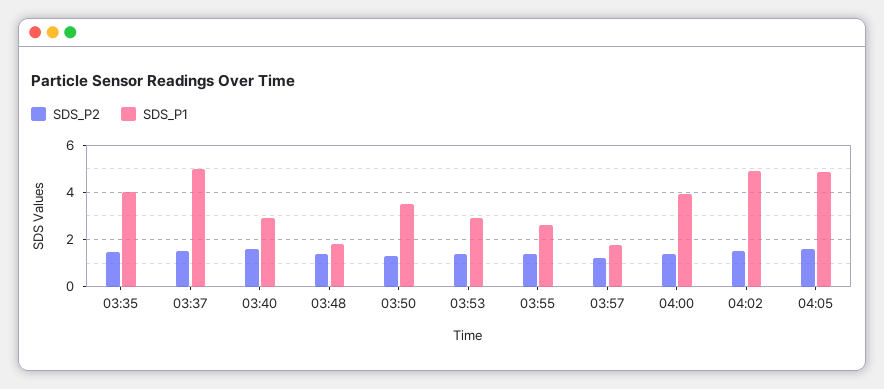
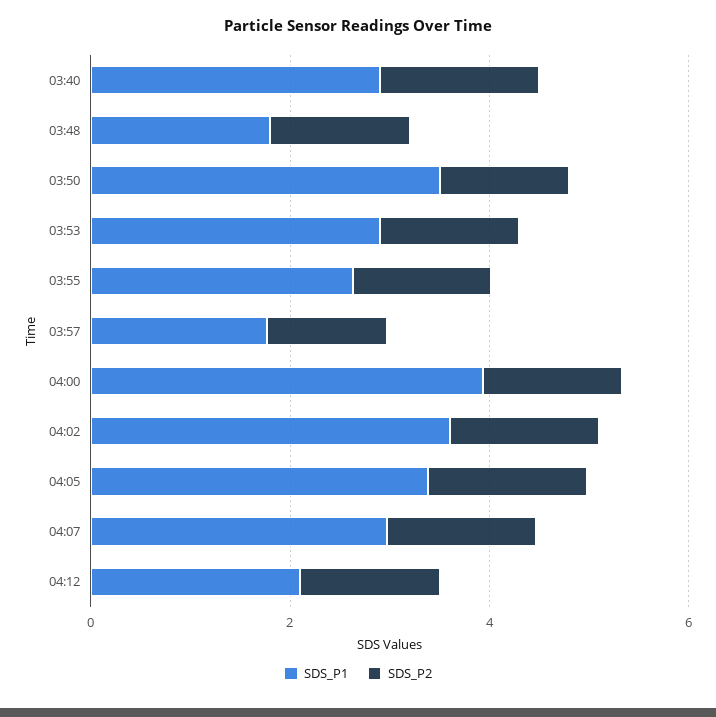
SDS_P2, 03:35: 1.5 -> none
SDS_P1, 03:35: 4 -> none
SDS_P2, 03:37: 1.5 -> none
SDS_P1, 03:37: 5 -> none
SDS_P1, 04:02: 5 -> 3.5
SDS_P1, 04:05: 5 -> 3.5
SDS_P1, 04:07: none -> 3
SDS_P2, 04:07: none -> 1.5
SDS_P1, 04:12: none -> 2
SDS_P2, 04:12: none -> 1.5

